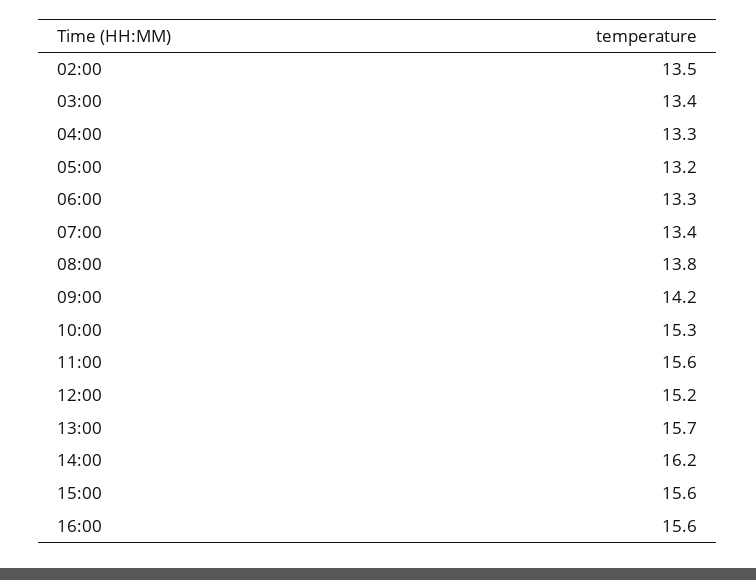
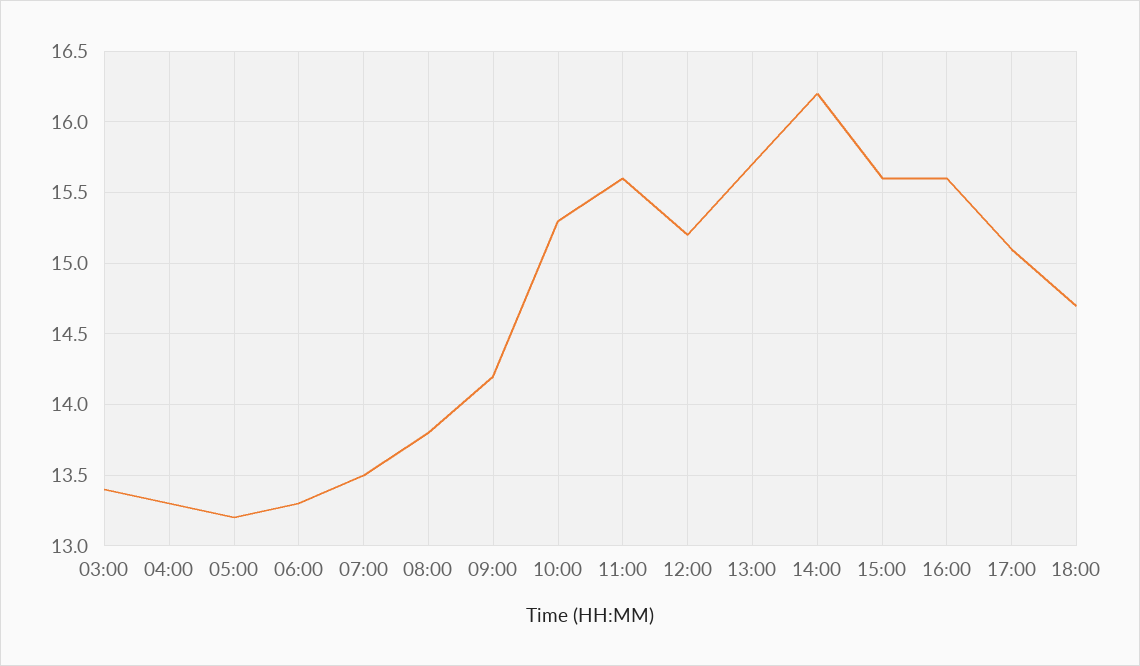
02:00: 13.5 -> none
07:00: 13.4 -> 13.5
17:00: none -> 15.1
18:00: none -> 14.7

